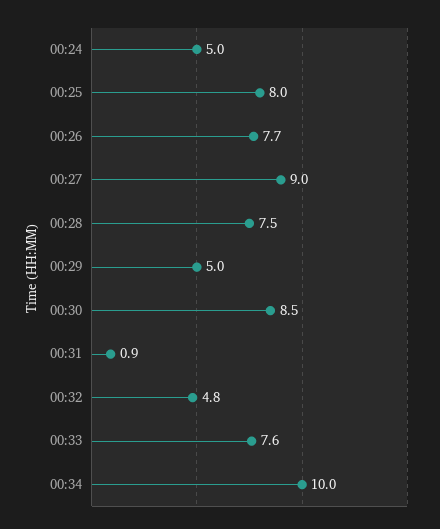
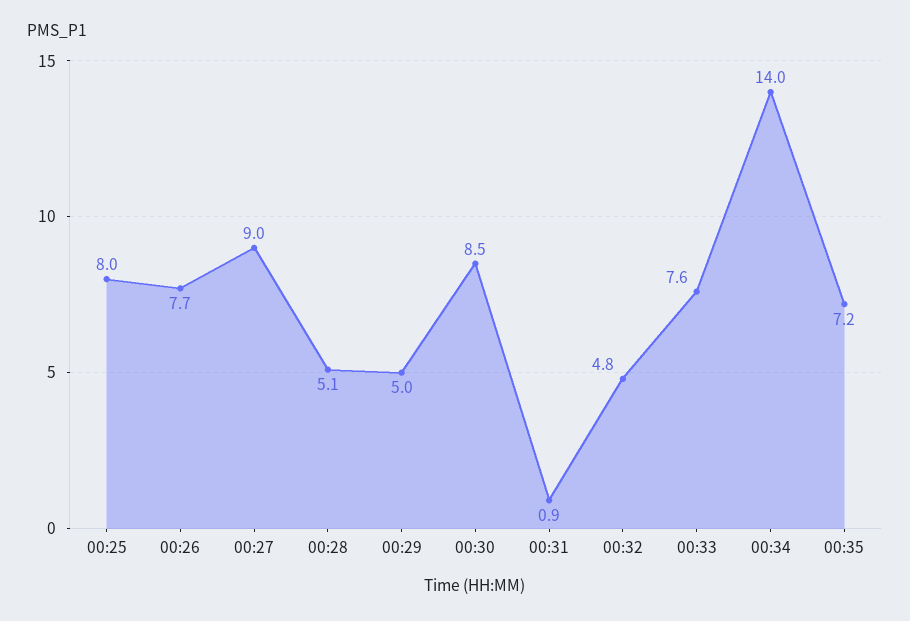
00:24: 5 -> none
00:28: 7.5 -> 5.1
00:34: 10 -> 14
00:35: none -> 7.2

